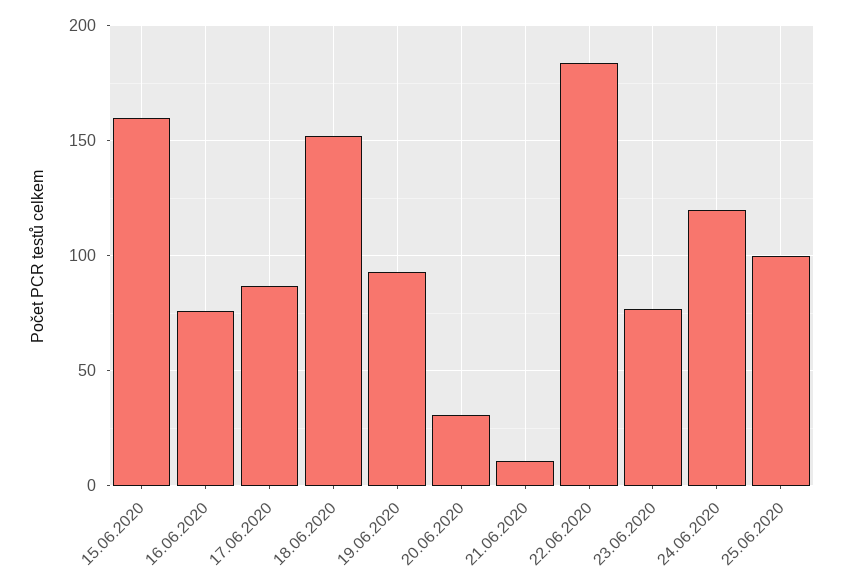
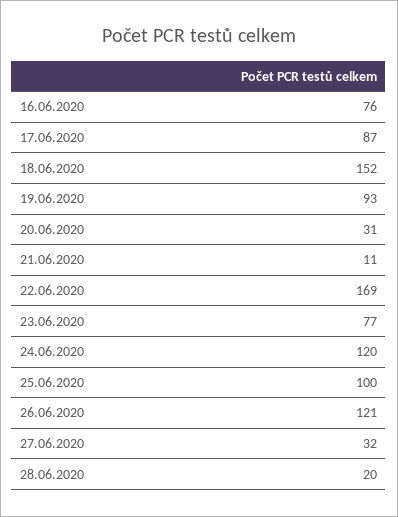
15.06.2020: 160 -> none
22.06.2020: 185 -> 169
26.06.2020: none -> 121
27.06.2020: none -> 32
28.06.2020: none -> 20

